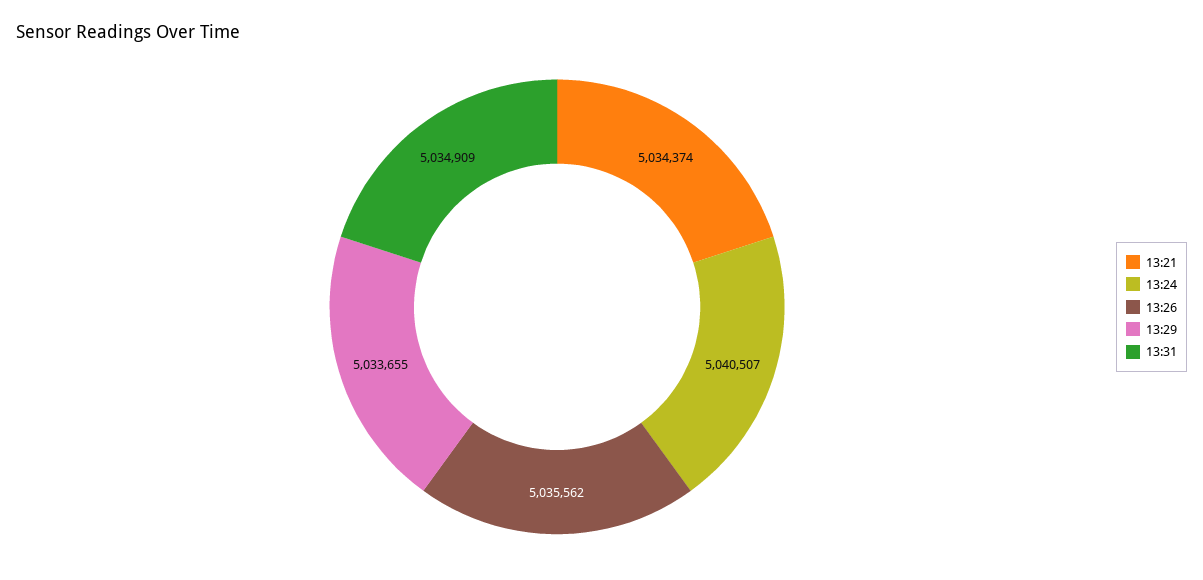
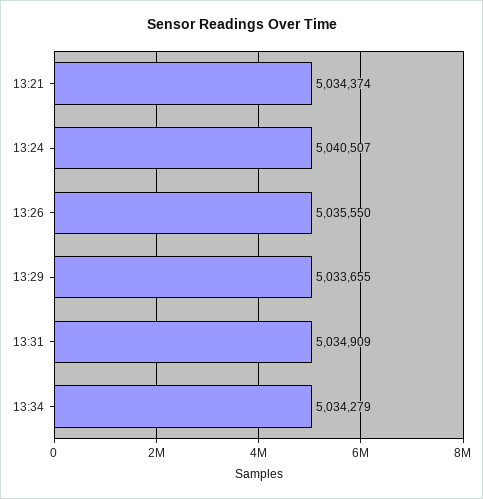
13:26: 5035562 -> 5035550
13:34: none -> 5034279

